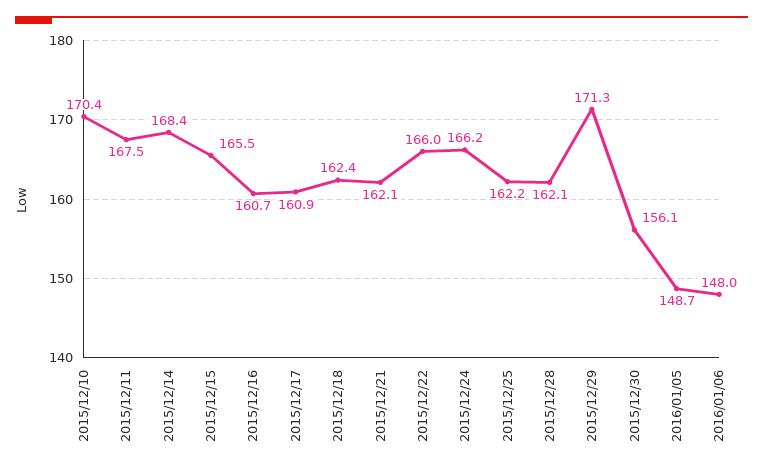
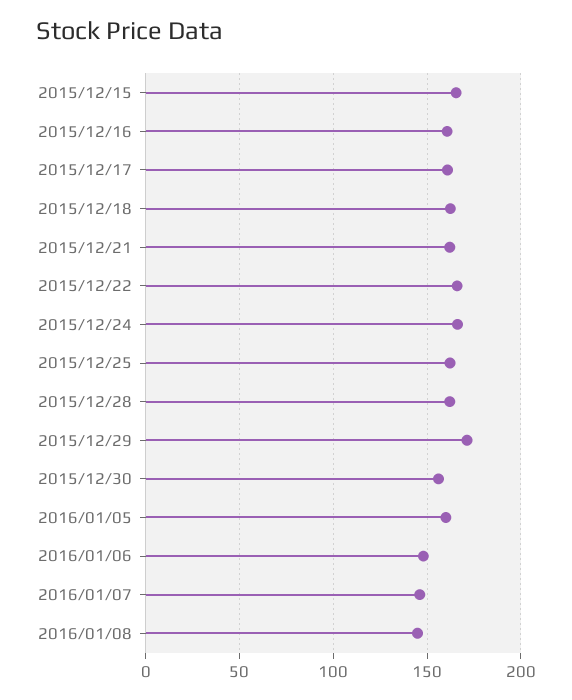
2015/12/10: 170.4 -> none
2015/12/11: 167.5 -> none
2015/12/14: 168.4 -> none
2016/01/05: 148.7 -> 160
2016/01/07: none -> 145
2016/01/08: none -> 145

